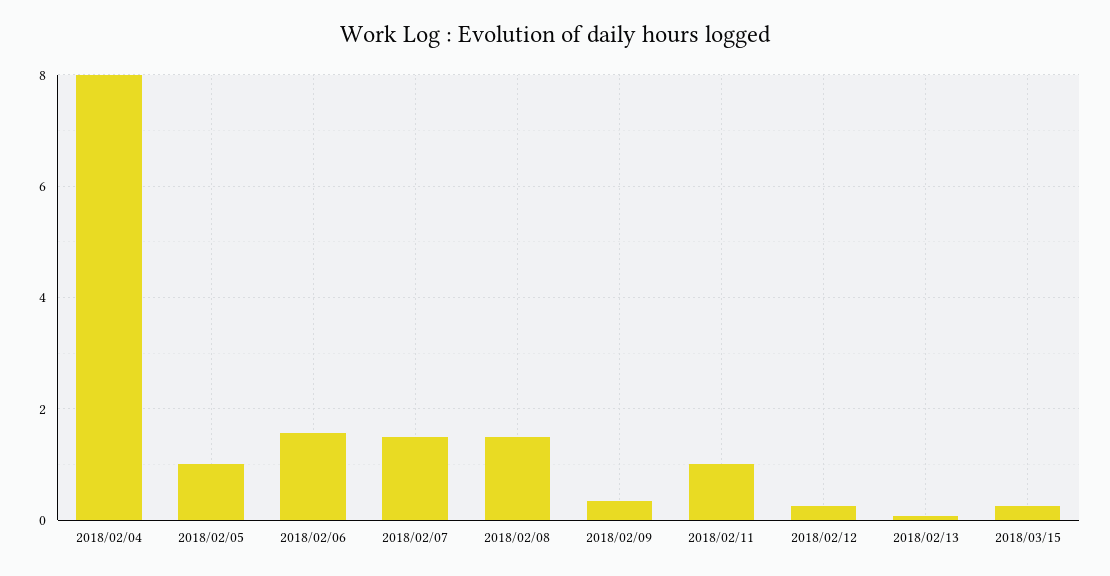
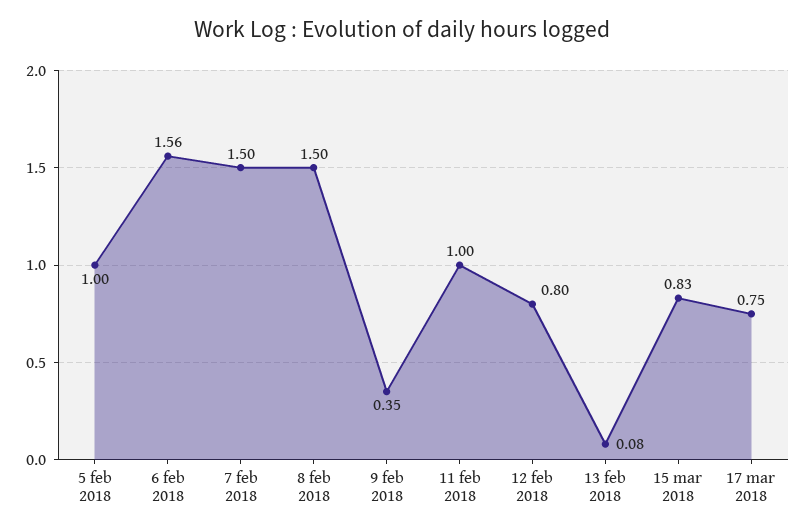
2018/02/04: 8 -> none
2018/02/12: 0.2 -> 0.8
2018/03/15: 0.2 -> 0.83
17 mar 2018: none -> 0.75

